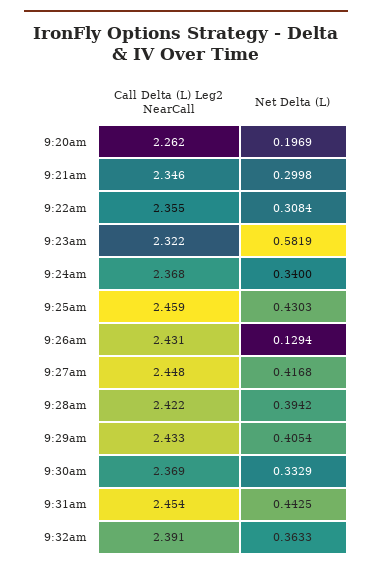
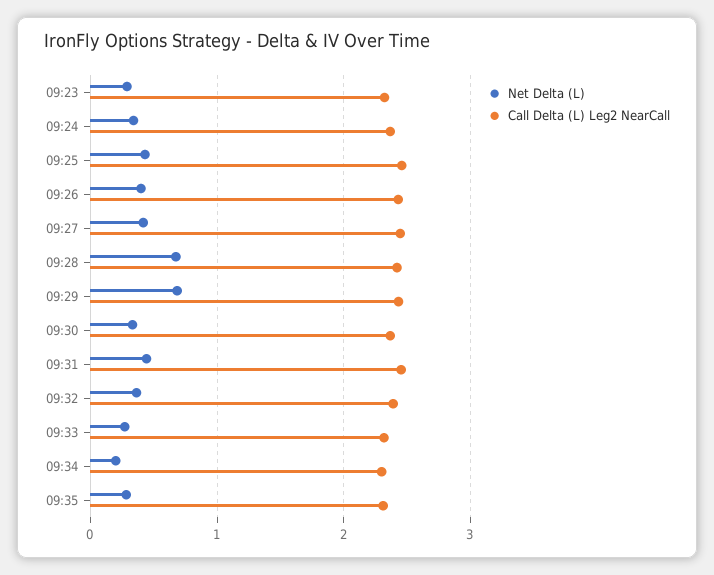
Call Delta (L) Leg2 NearCall, 9:20am: 2.262 -> none
Net Delta (L), 9:20am: 0.1969 -> none
Call Delta (L) Leg2 NearCall, 9:21am: 2.346 -> none
Net Delta (L), 9:21am: 0.2998 -> none
Call Delta (L) Leg2 NearCall, 9:22am: 2.355 -> none
Net Delta (L), 9:22am: 0.3084 -> none
Net Delta (L), 9:23am: 0.5819 -> 0.3
Net Delta (L), 9:26am: 0.1294 -> 0.4
Net Delta (L), 9:28am: 0.3942 -> 0.7
Net Delta (L), 9:29am: 0.4054 -> 0.7
Net Delta (L), 09:33: none -> 0.3
Call Delta (L) Leg2 NearCall, 09:33: none -> 2.3
Net Delta (L), 09:34: none -> 0.2
Call Delta (L) Leg2 NearCall, 09:34: none -> 2.3
Net Delta (L), 09:35: none -> 0.3
Call Delta (L) Leg2 NearCall, 09:35: none -> 2.3

